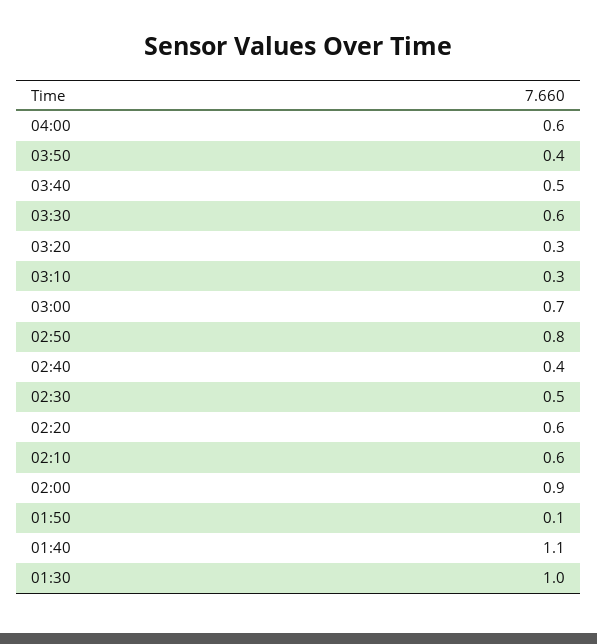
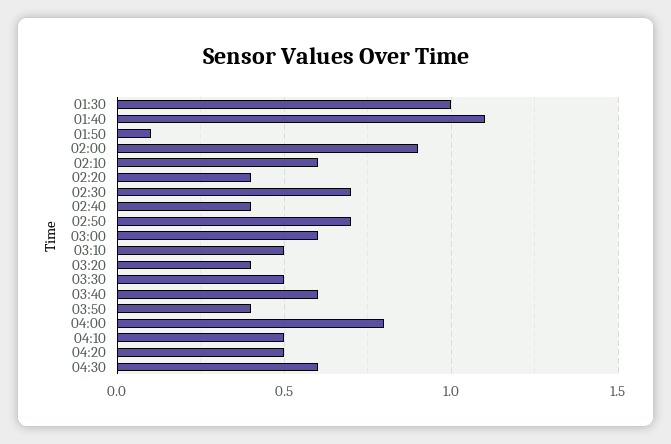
04:00: 0.6 -> 0.8
03:40: 0.5 -> 0.6
03:30: 0.6 -> 0.5
03:20: 0.3 -> 0.4
03:10: 0.3 -> 0.5
03:00: 0.7 -> 0.6
02:50: 0.8 -> 0.7
02:30: 0.5 -> 0.7
02:20: 0.6 -> 0.4
04:10: none -> 0.5
04:20: none -> 0.5
04:30: none -> 0.6

